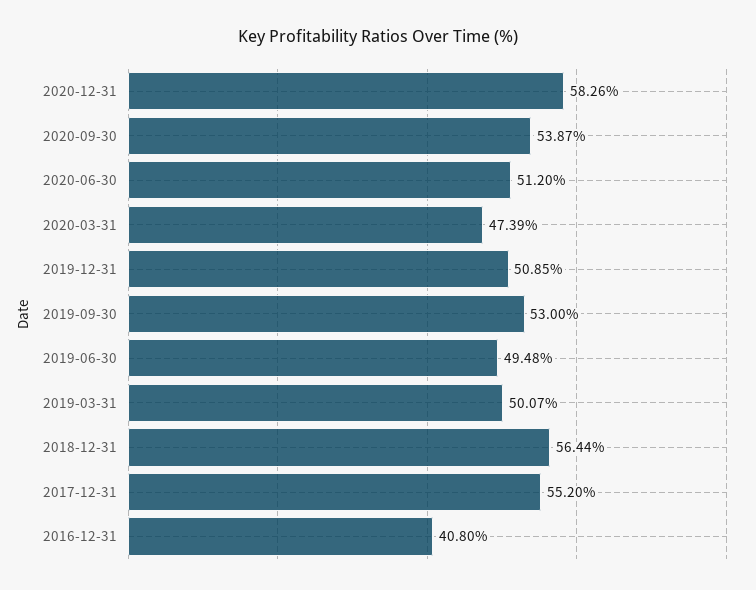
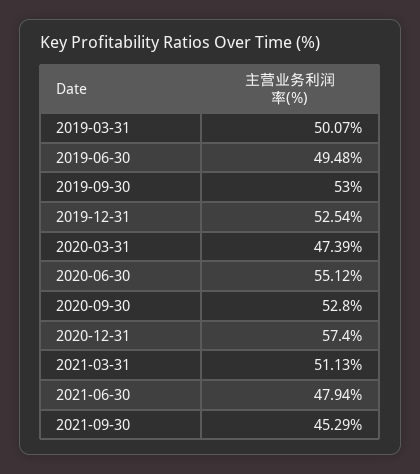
2020-12-31: 58.26 -> 57.4
2020-09-30: 53.87 -> 52.8
2020-06-30: 51.2 -> 55.12
2019-12-31: 50.85 -> 52.54
2018-12-31: 56.44 -> none
2017-12-31: 55.2 -> none
2016-12-31: 40.8 -> none
2021-03-31: none -> 51.13
2021-06-30: none -> 47.94
2021-09-30: none -> 45.29

